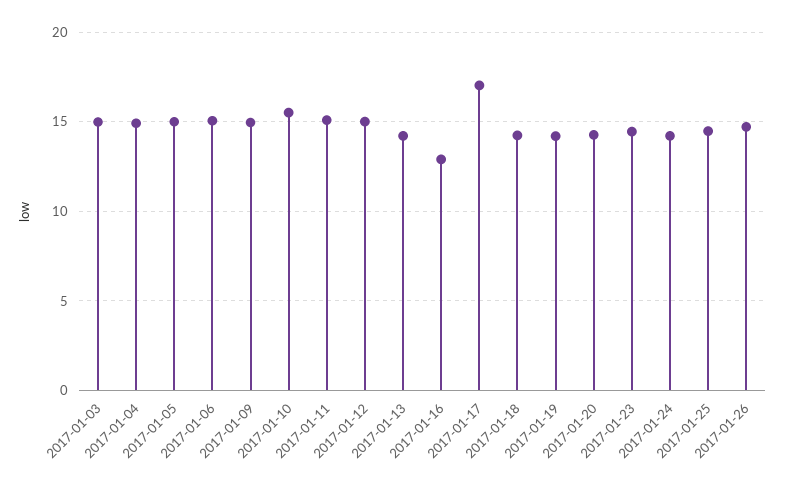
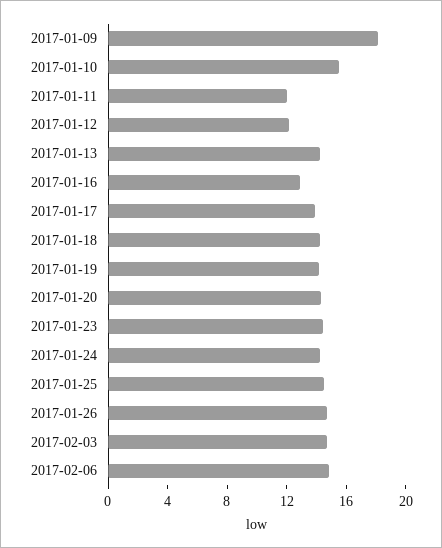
2017-01-03: 15 -> none
2017-01-04: 15 -> none
2017-01-05: 15 -> none
2017-01-06: 15 -> none
2017-01-09: 15 -> 18
2017-01-11: 15 -> 12
2017-01-12: 15 -> 12
2017-01-17: 17 -> 14
2017-02-03: none -> 15
2017-02-06: none -> 15

